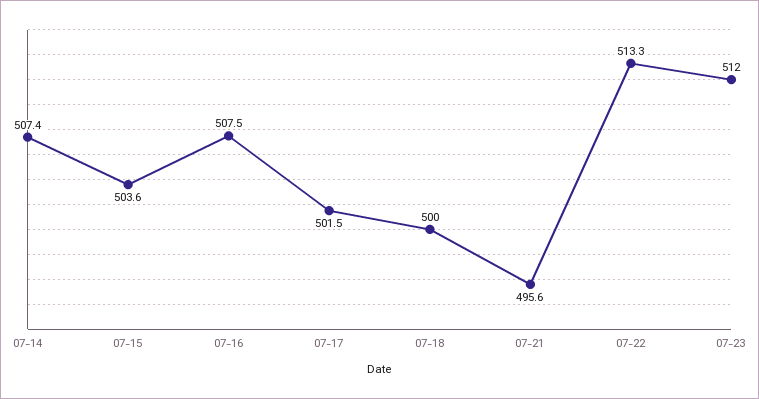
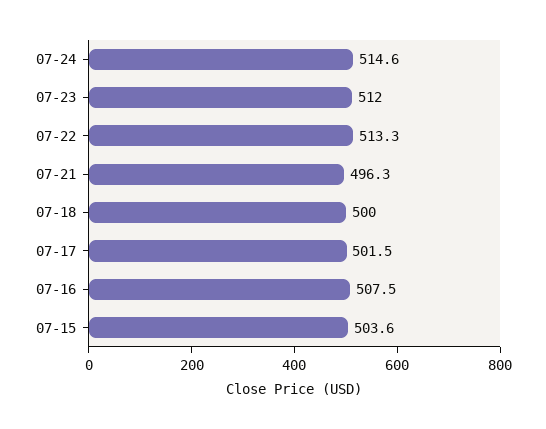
07-14: 507.4 -> none
07-21: 495.6 -> 496.3
07-24: none -> 514.6

